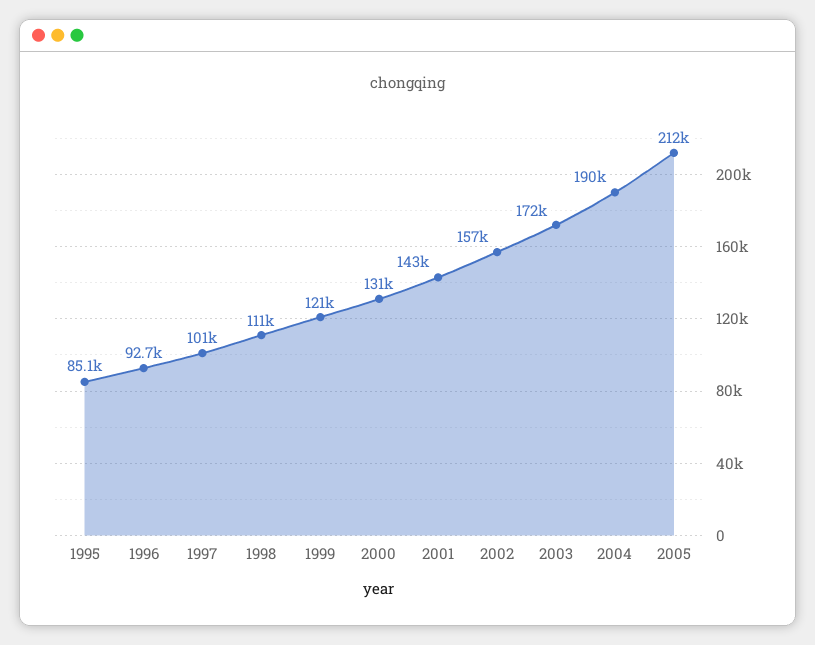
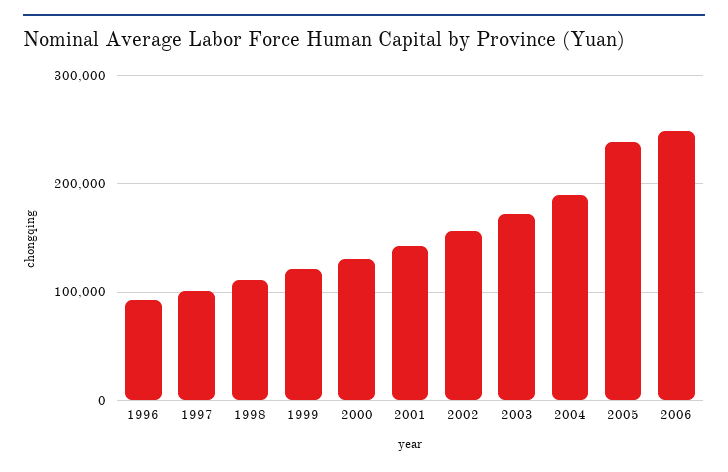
1995: 85100 -> none
2005: 212000 -> 240000
2006: none -> 250000

